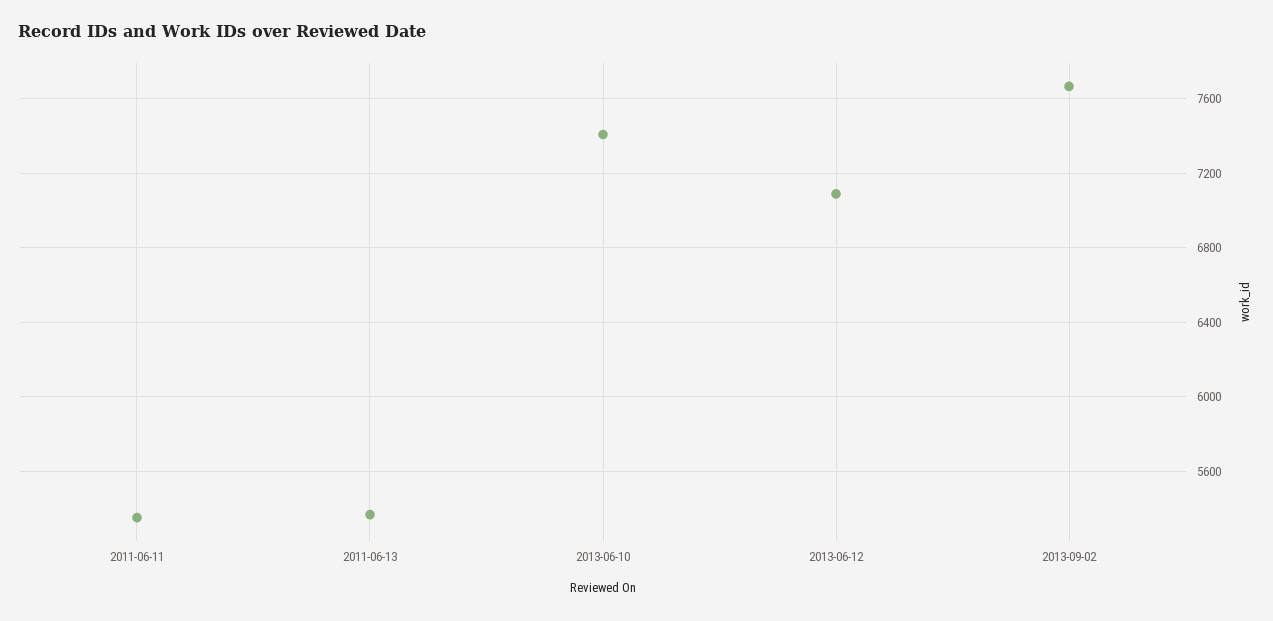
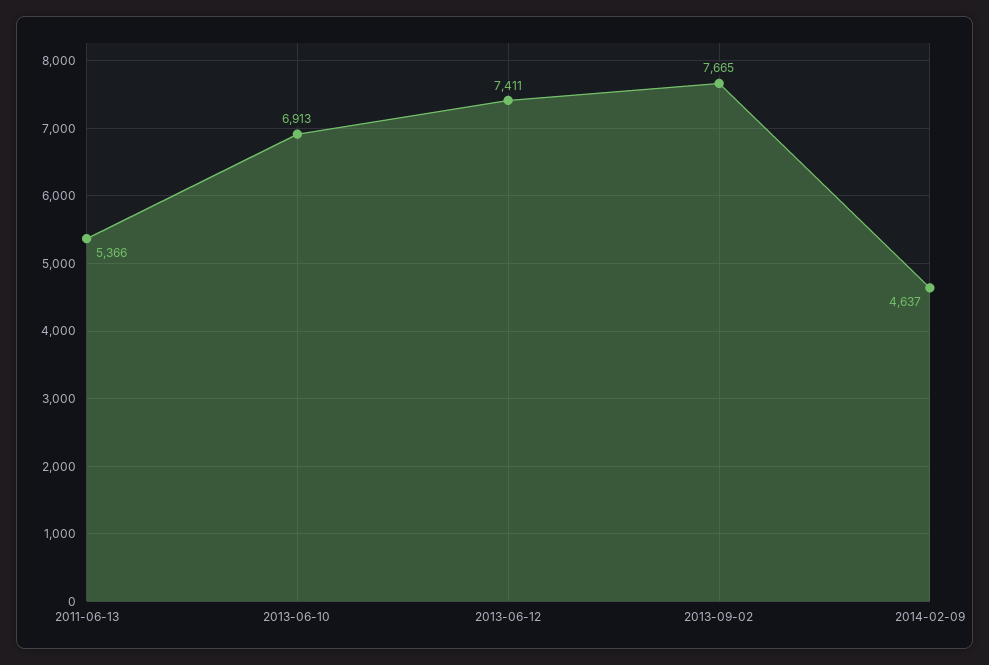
2011-06-11: 5350 -> none
2013-06-10: 7400 -> 6913
2013-06-12: 7100 -> 7411
2014-02-09: none -> 4637

